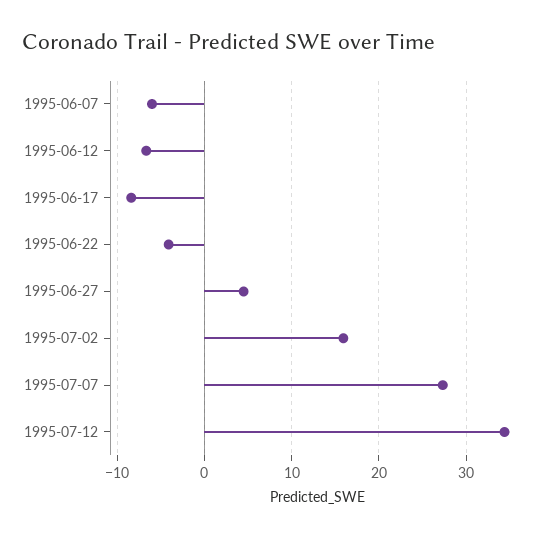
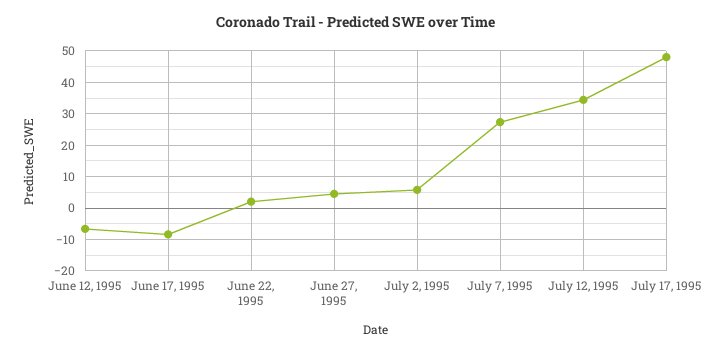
1995-06-07: -6 -> none
1995-06-22: -4 -> 2
1995-07-02: 16 -> 6
July 17, 1995: none -> 48

